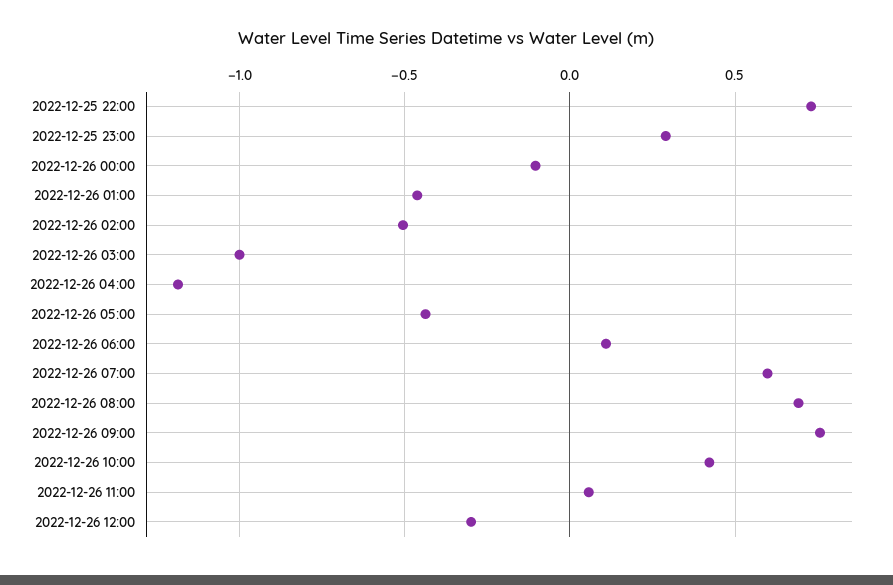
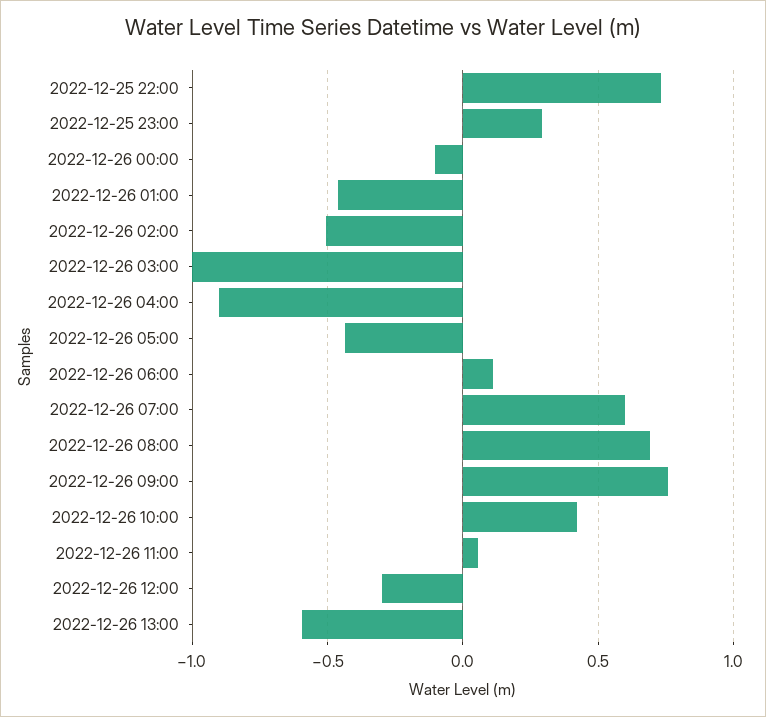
2022-12-26 04:00: -1.2 -> -0.9
2022-12-26 13:00: none -> -0.6

